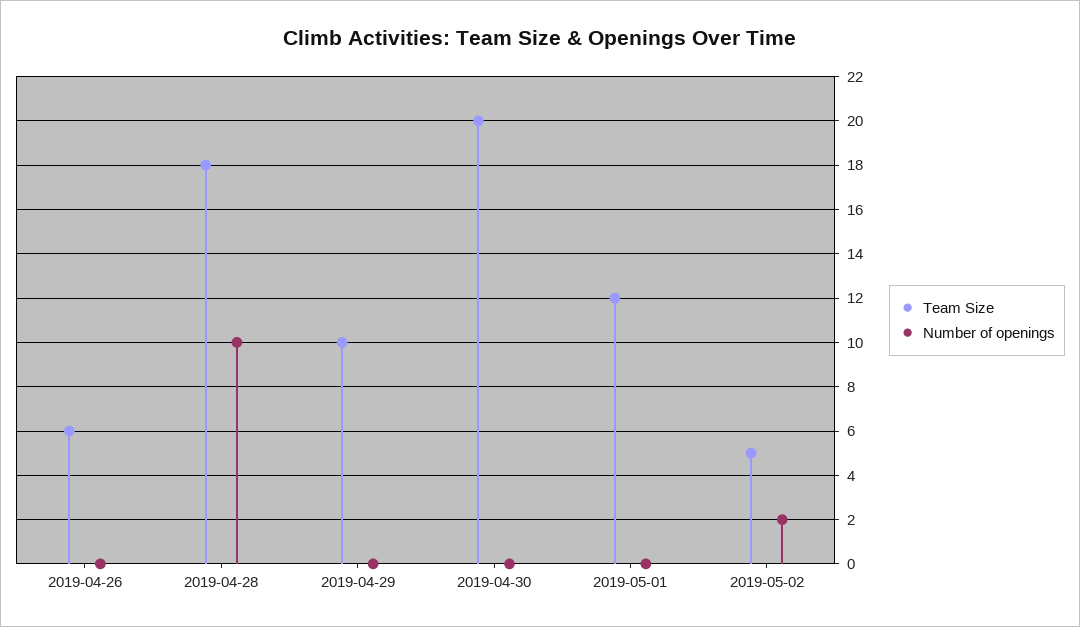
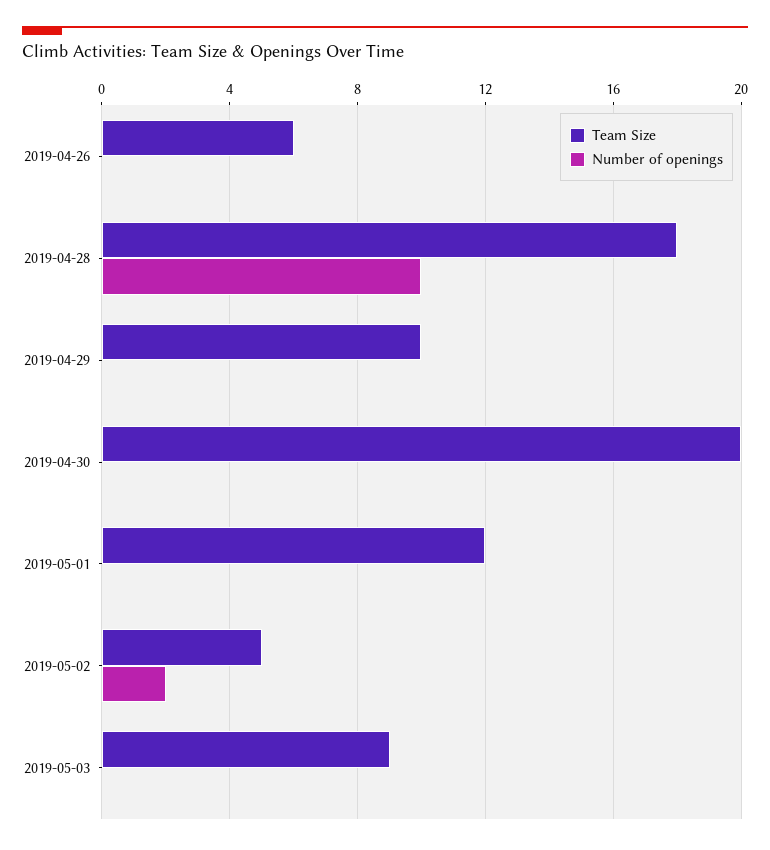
Team Size, 2019-05-03: none -> 9
Number of openings, 2019-05-03: none -> 0

